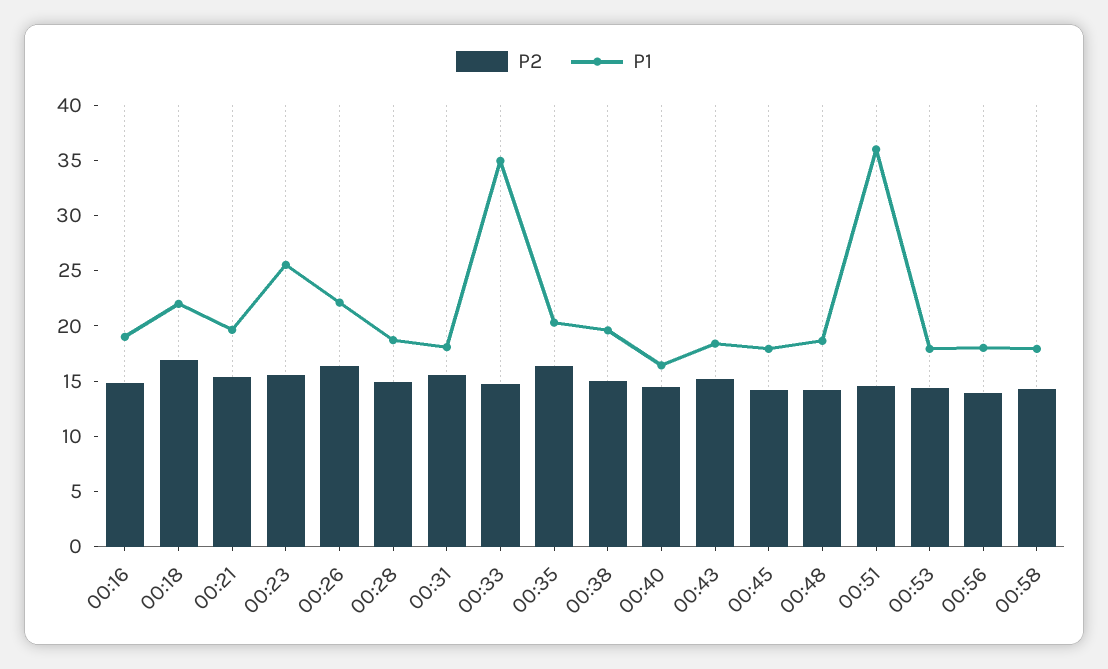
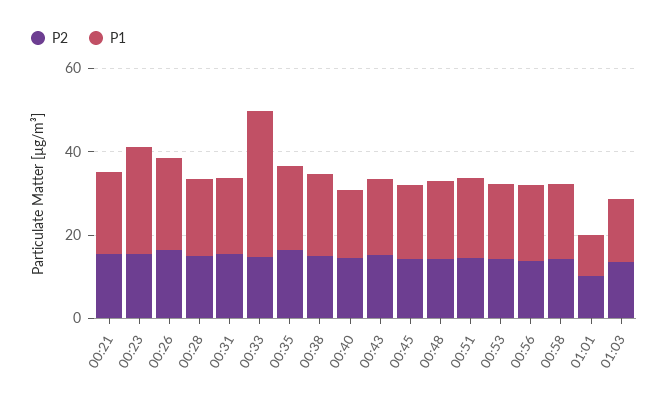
P2, 00:16: 15 -> none
P1, 00:16: 19 -> none
P2, 00:18: 17 -> none
P1, 00:18: 22 -> none
P1, 00:51: 36 -> 20
P2, 01:01: none -> 10
P1, 01:01: none -> 10
P2, 01:03: none -> 15
P1, 01:03: none -> 15

